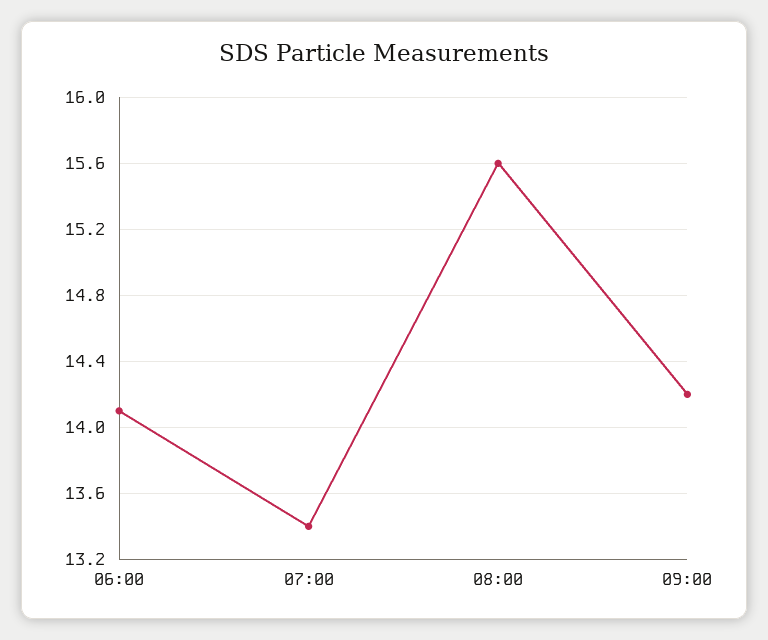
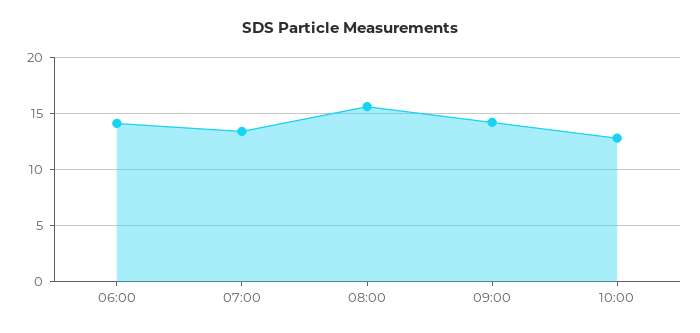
10:00: none -> 13

